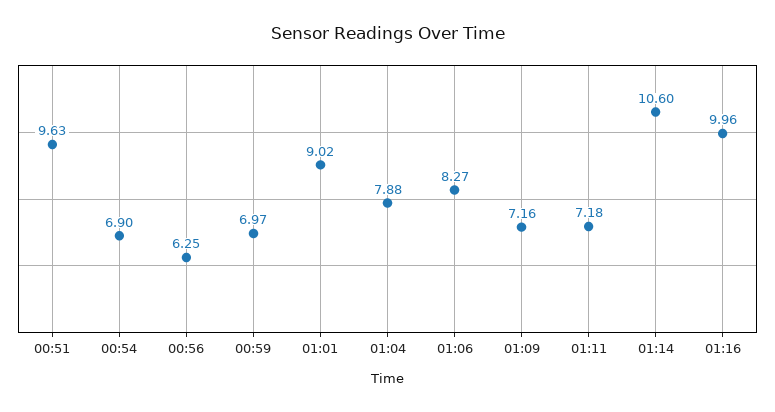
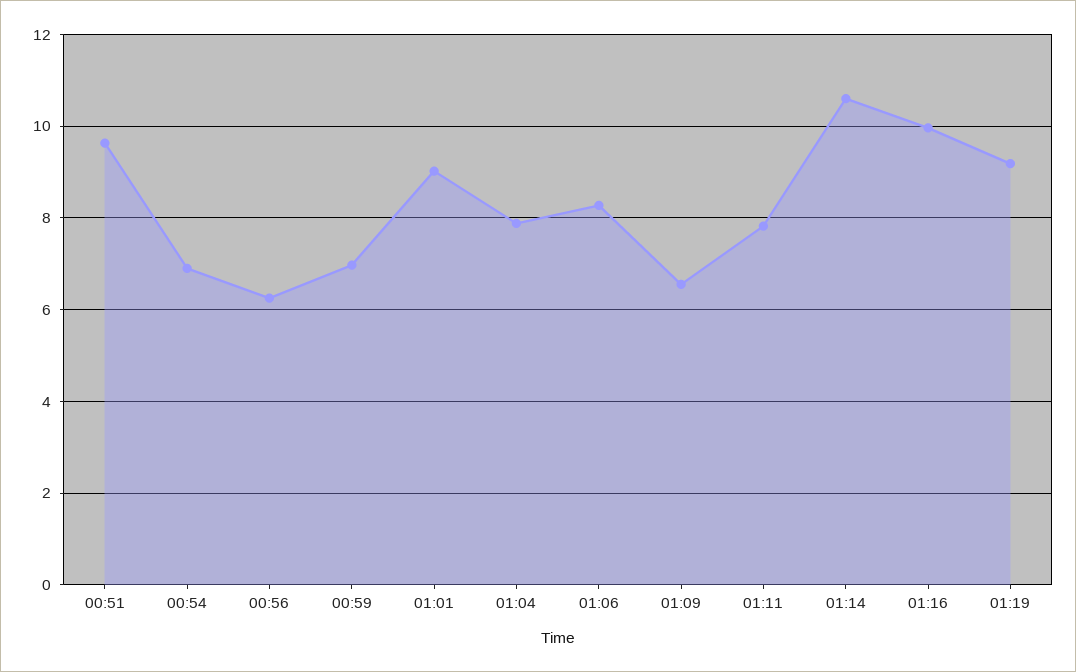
01:09: 7.16 -> 6.6
01:11: 7.18 -> 7.8
01:19: none -> 9.2

